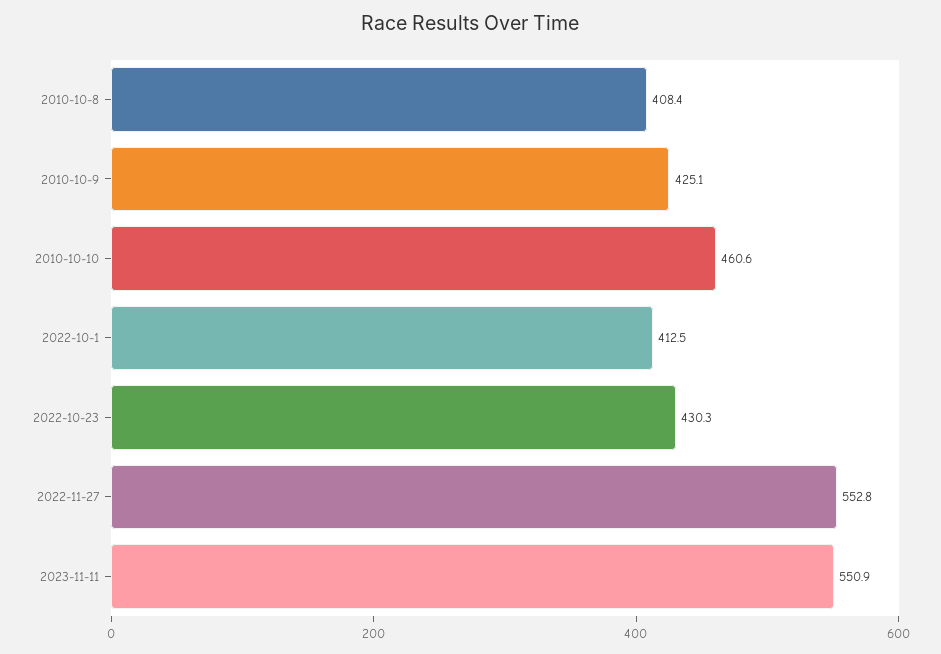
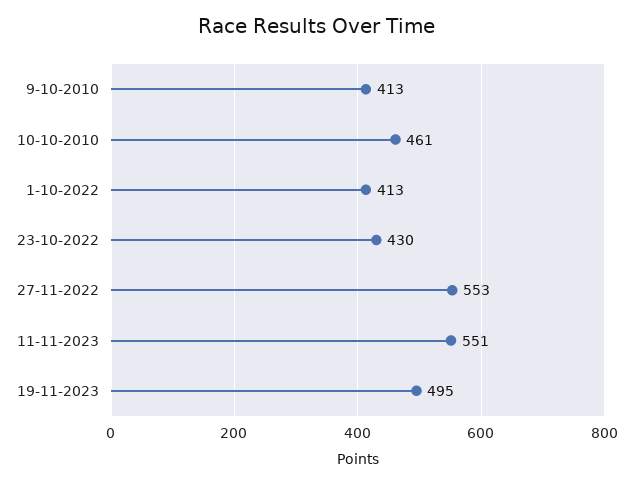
2010-10-8: 408.4 -> none
2010-10-9: 425.1 -> 413
19-11-2023: none -> 495

